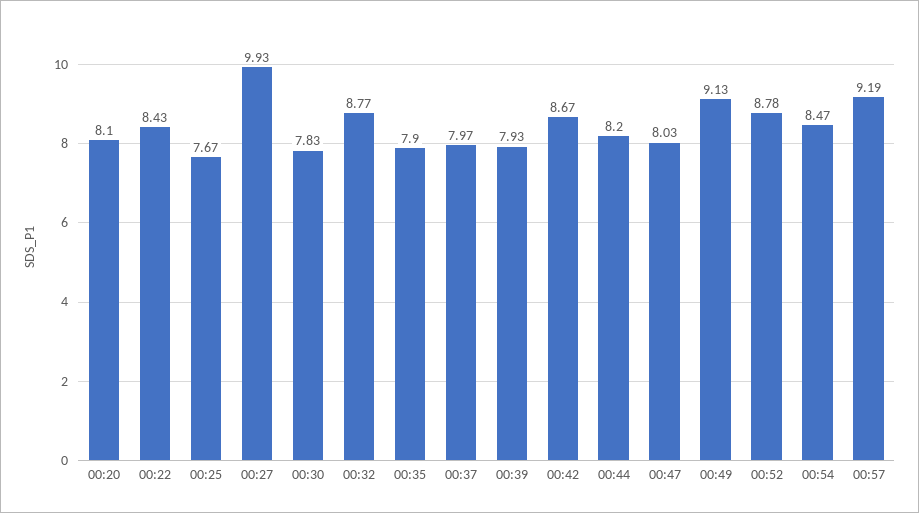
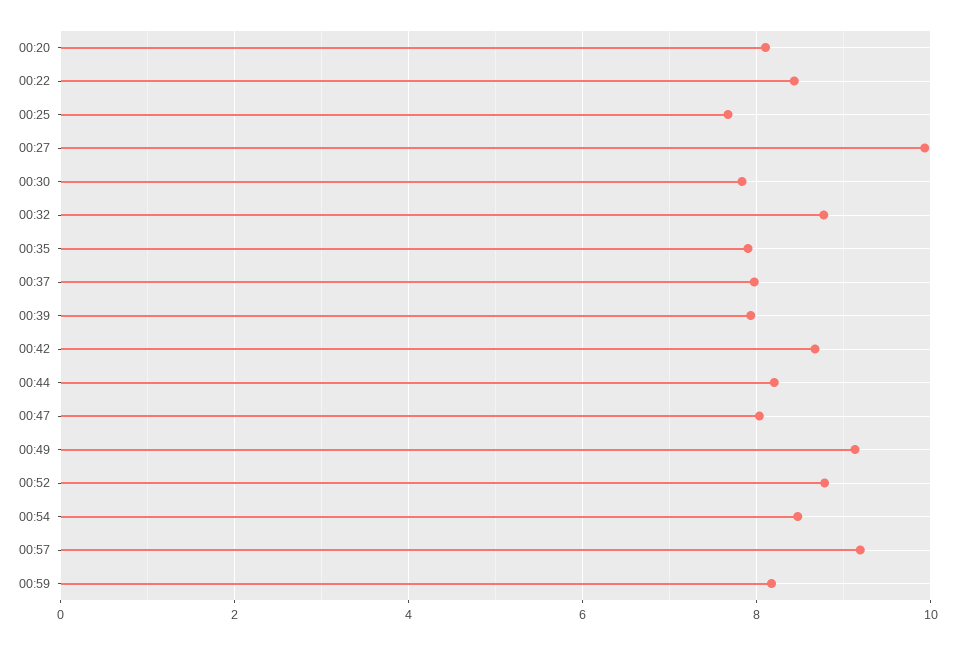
00:59: none -> 8.2

